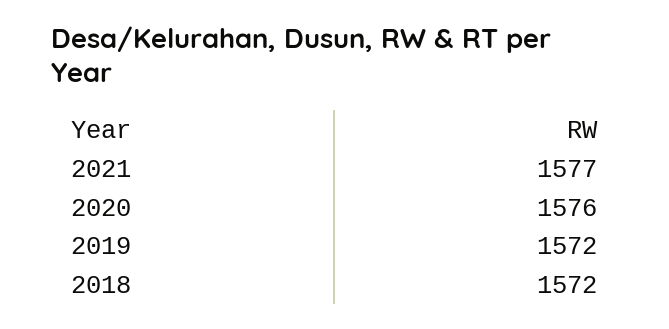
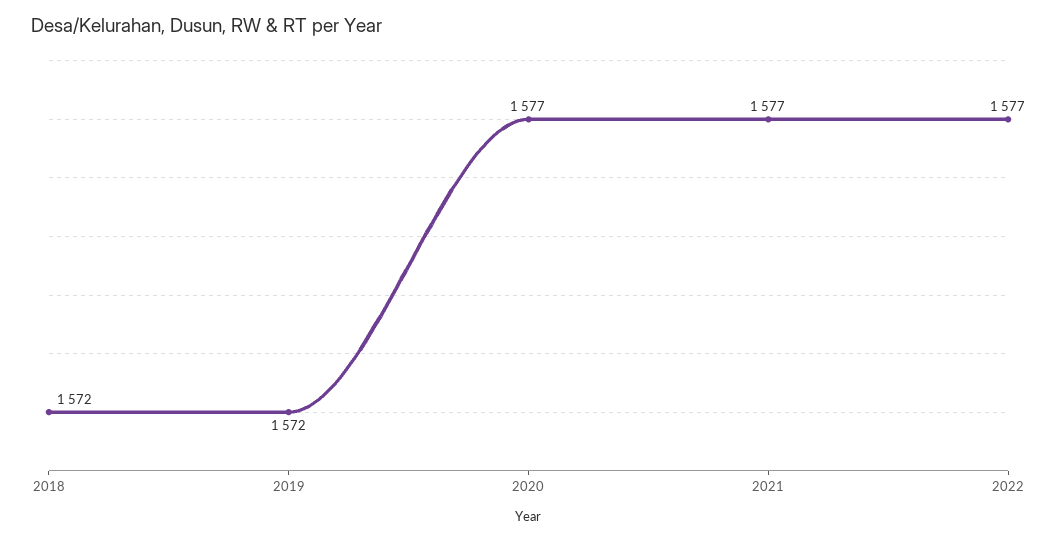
2020: 1576 -> 1577
2022: none -> 1577

